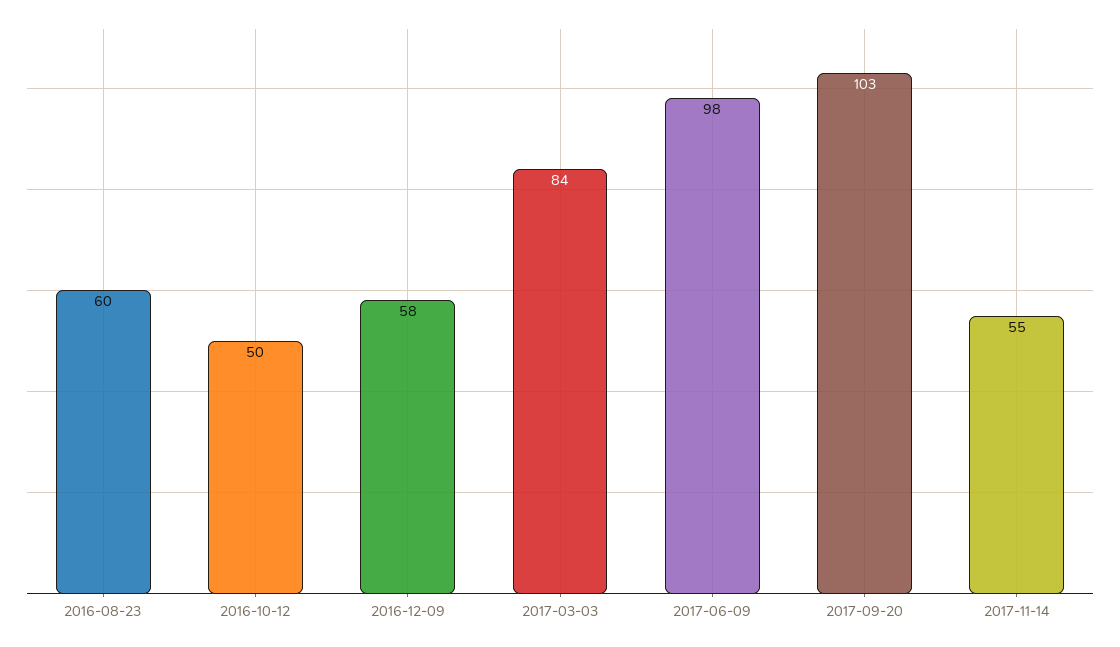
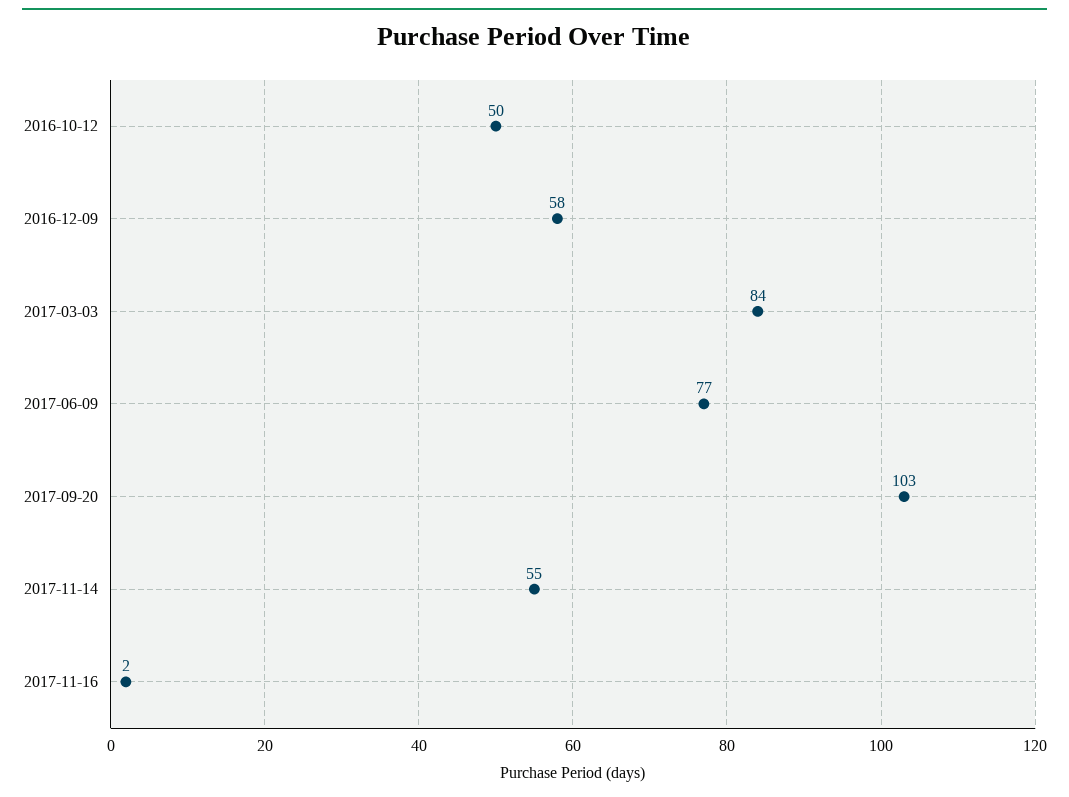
2016-08-23: 60 -> none
2017-06-09: 98 -> 77
2017-11-16: none -> 2

